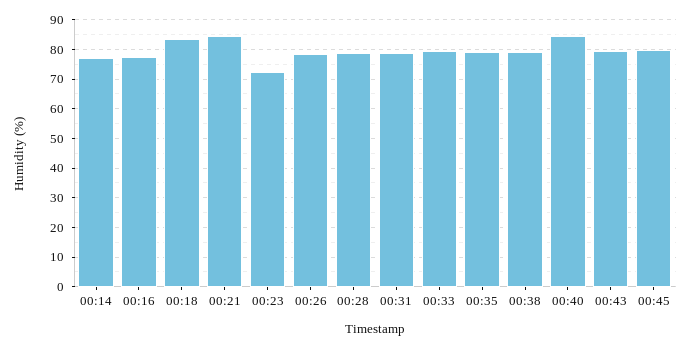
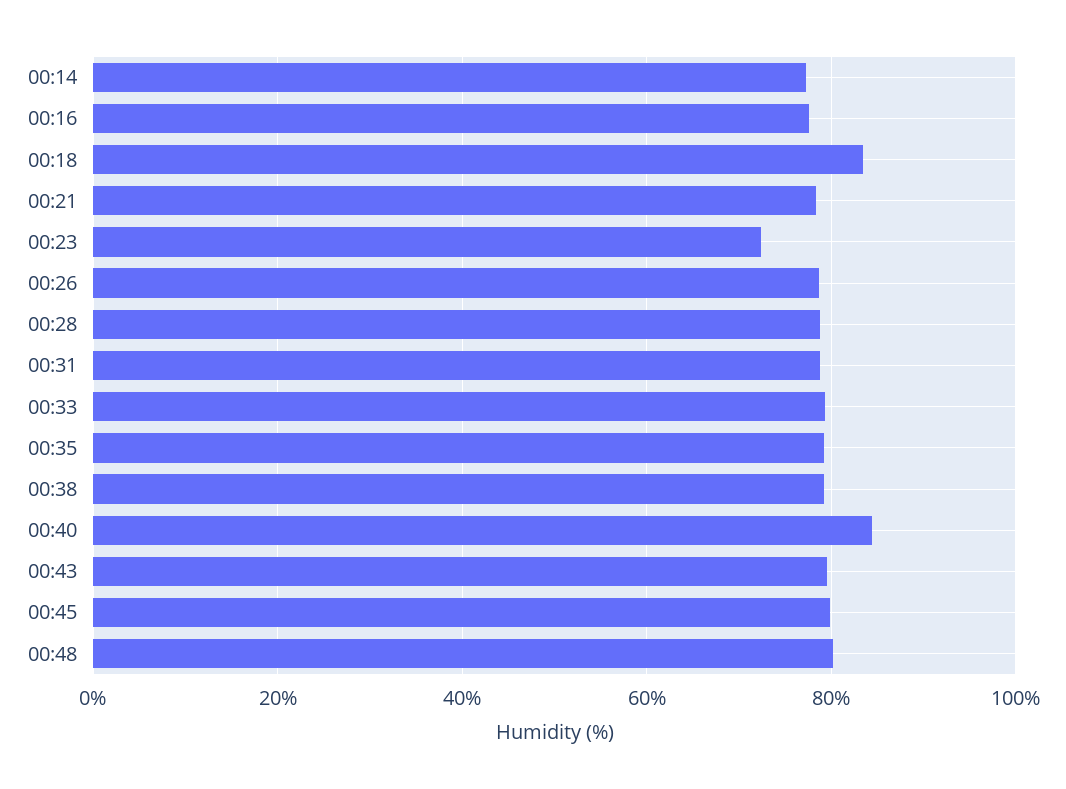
00:21: 85 -> 78
00:48: none -> 80

